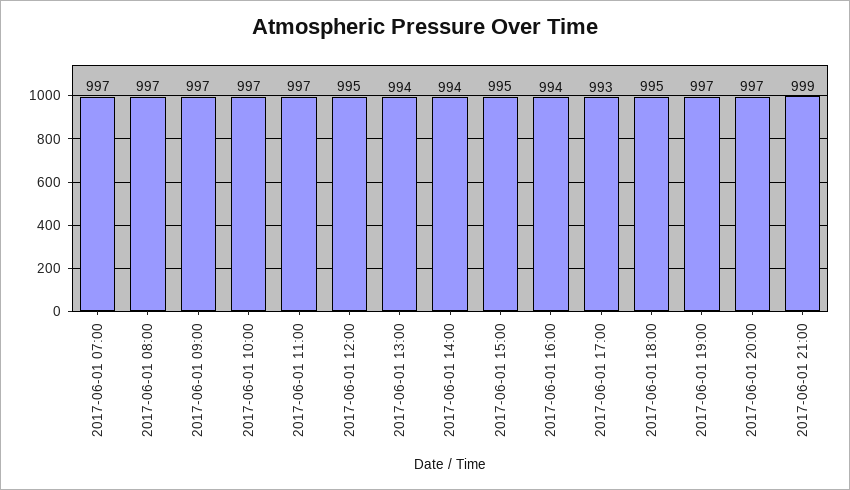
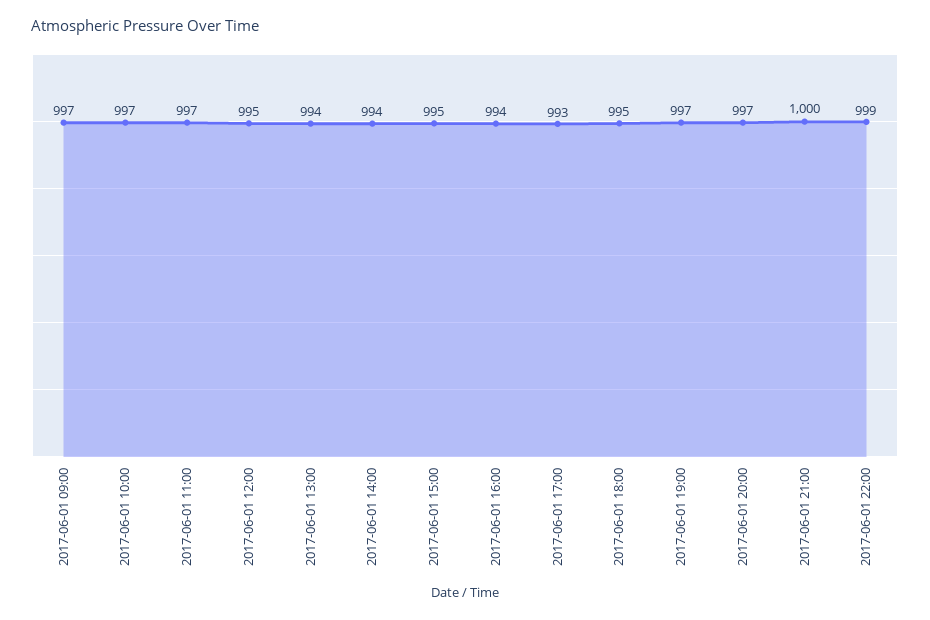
2017-06-01 07:00: 997 -> none
2017-06-01 08:00: 997 -> none
2017-06-01 21:00: 999 -> 1000
2017-06-01 22:00: none -> 999

